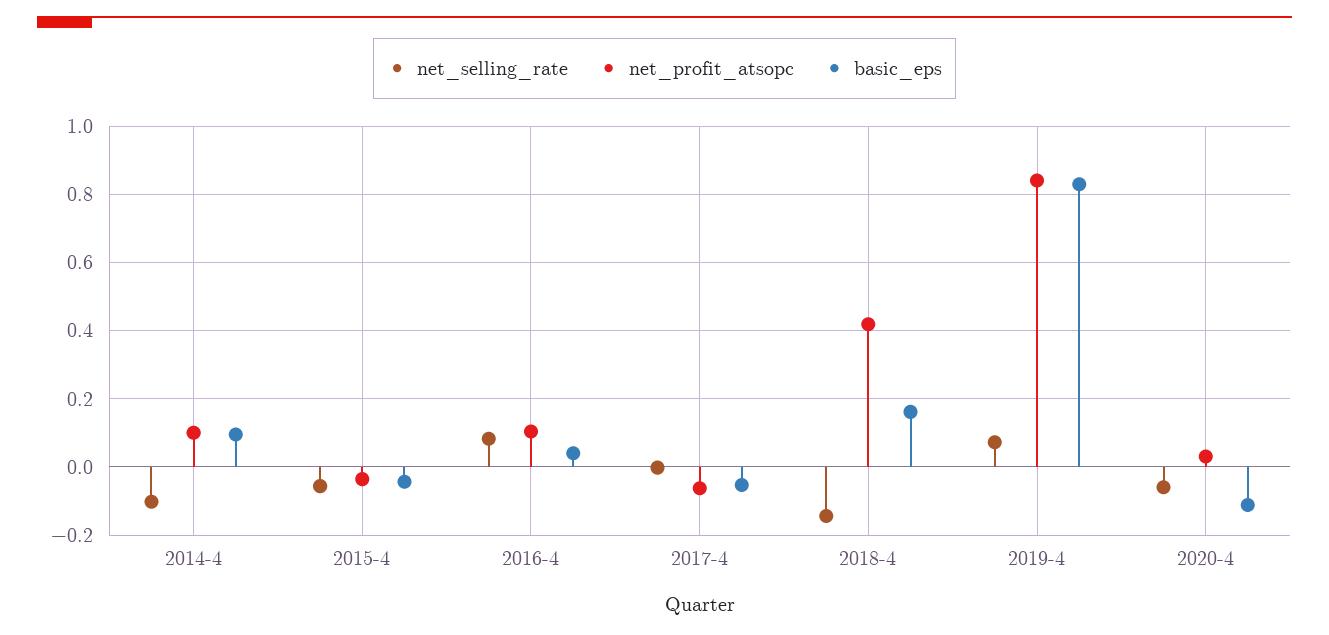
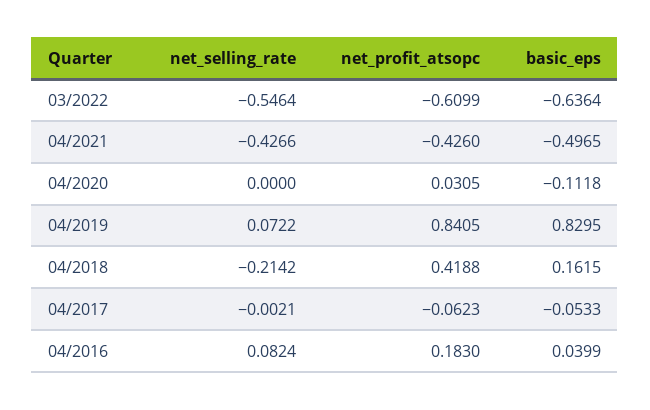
net_selling_rate, 2014-4: -0.1 -> none
net_profit_atsopc, 2014-4: 0.1 -> none
basic_eps, 2014-4: 0.1 -> none
net_selling_rate, 2015-4: -0.06 -> none
net_profit_atsopc, 2015-4: -0.04 -> none
basic_eps, 2015-4: -0.04 -> none
net_profit_atsopc, 2016-4: 0.1 -> 0.183
net_selling_rate, 2018-4: -0.14 -> -0.2142
net_selling_rate, 2020-4: -0.06 -> 0
net_selling_rate, 03/2022: none -> -0.5464
net_profit_atsopc, 03/2022: none -> -0.6099
basic_eps, 03/2022: none -> -0.6364
net_selling_rate, 04/2021: none -> -0.4266
net_profit_atsopc, 04/2021: none -> -0.426
basic_eps, 04/2021: none -> -0.4965

